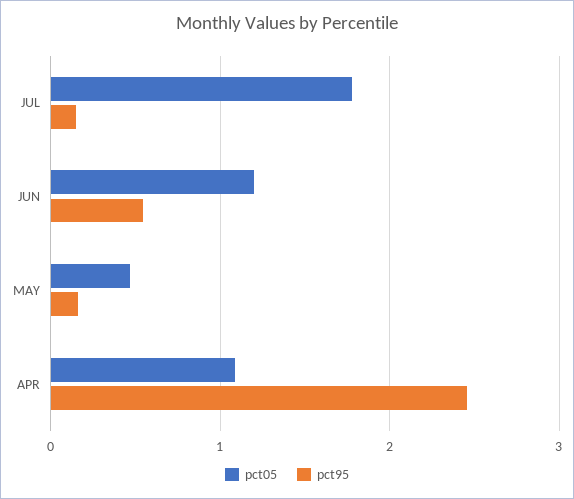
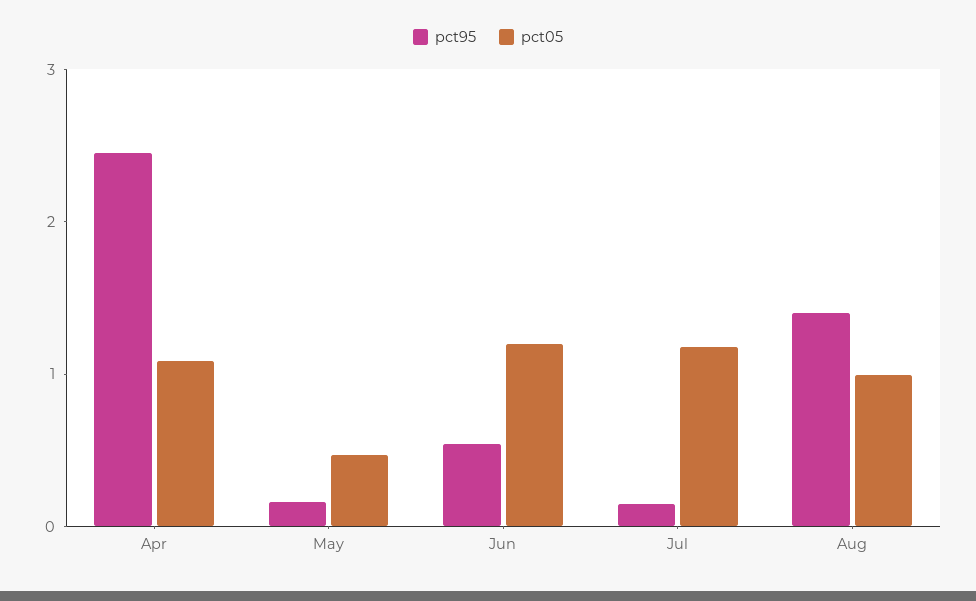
pct05, JUL: 1.8 -> 1.2
pct95, Aug: none -> 1.4
pct05, Aug: none -> 1

